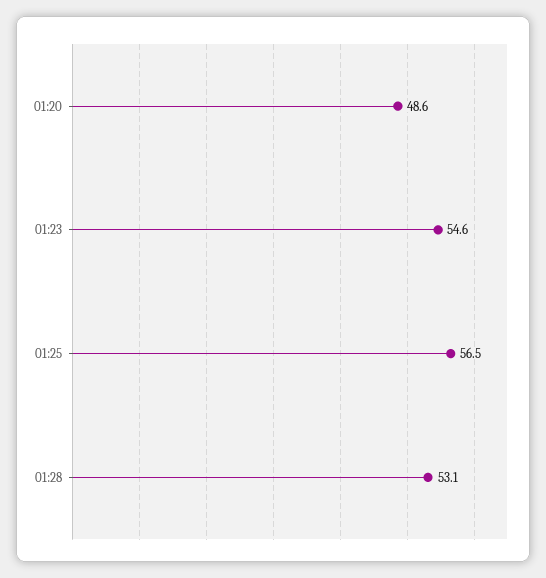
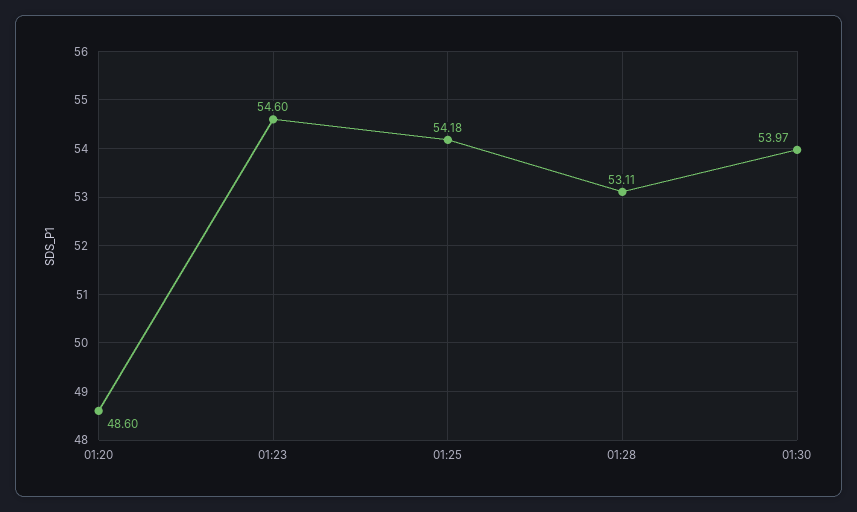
01:25: 56.5 -> 54.18
01:30: none -> 53.97

